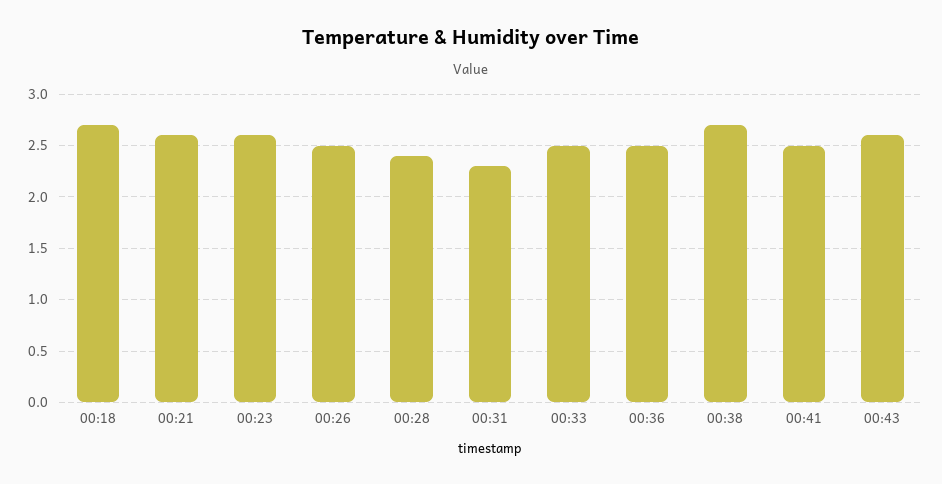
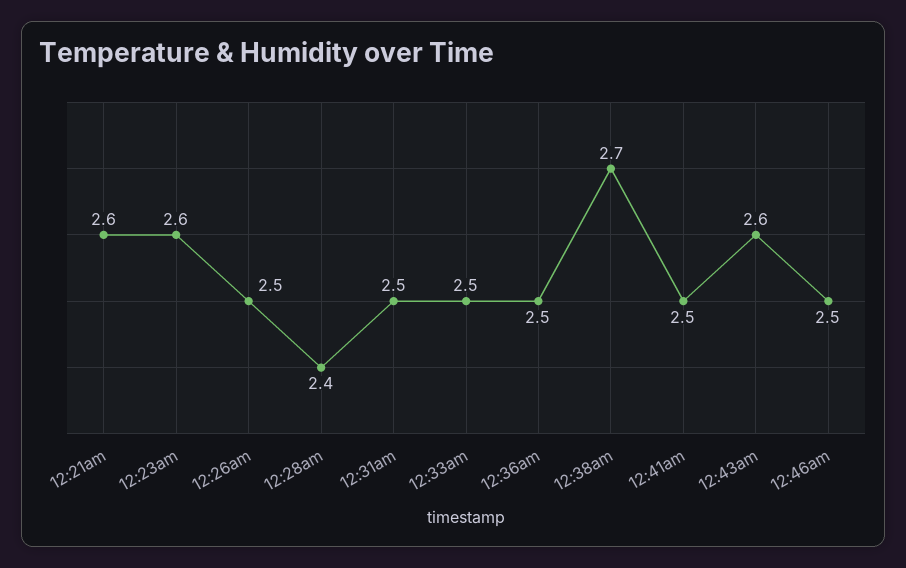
00:18: 2.7 -> none
00:31: 2.3 -> 2.5
12:46am: none -> 2.5

